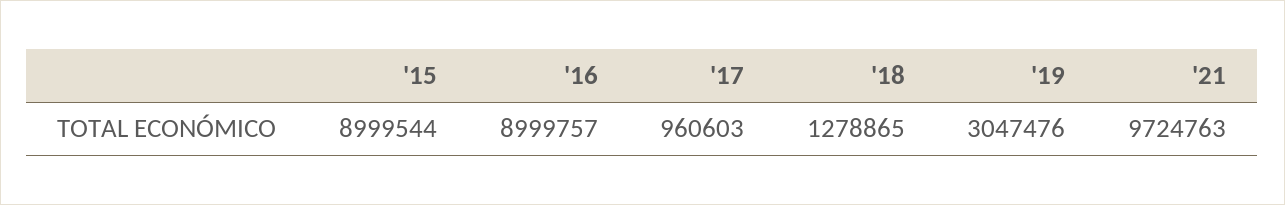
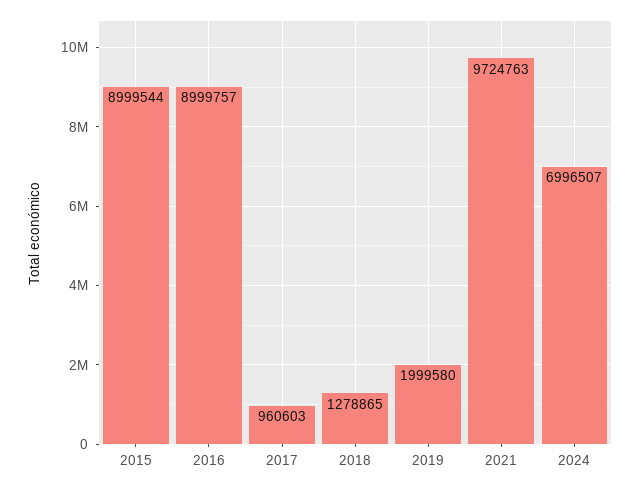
'19: 3047476 -> 1999580
2024: none -> 6996507

